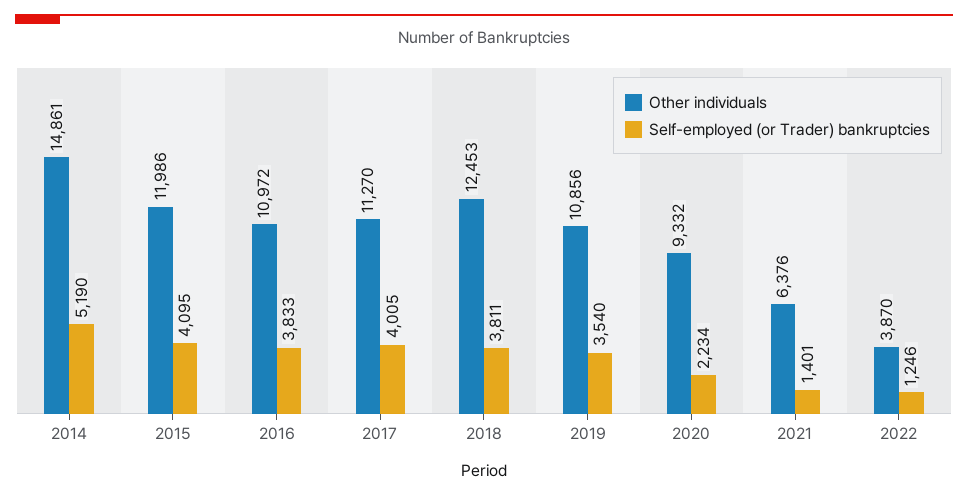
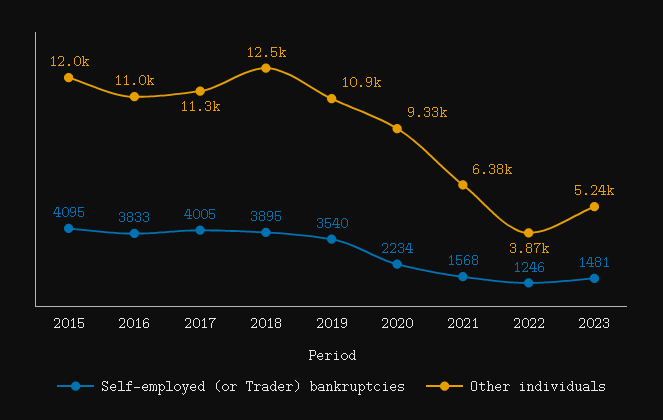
Other individuals, 2014: 14861 -> none
Self-employed (or Trader) bankruptcies, 2014: 5190 -> none
Self-employed (or Trader) bankruptcies, 2018: 3811 -> 3895
Self-employed (or Trader) bankruptcies, 2021: 1401 -> 1568
Self-employed (or Trader) bankruptcies, 2023: none -> 1481
Other individuals, 2023: none -> 5240

